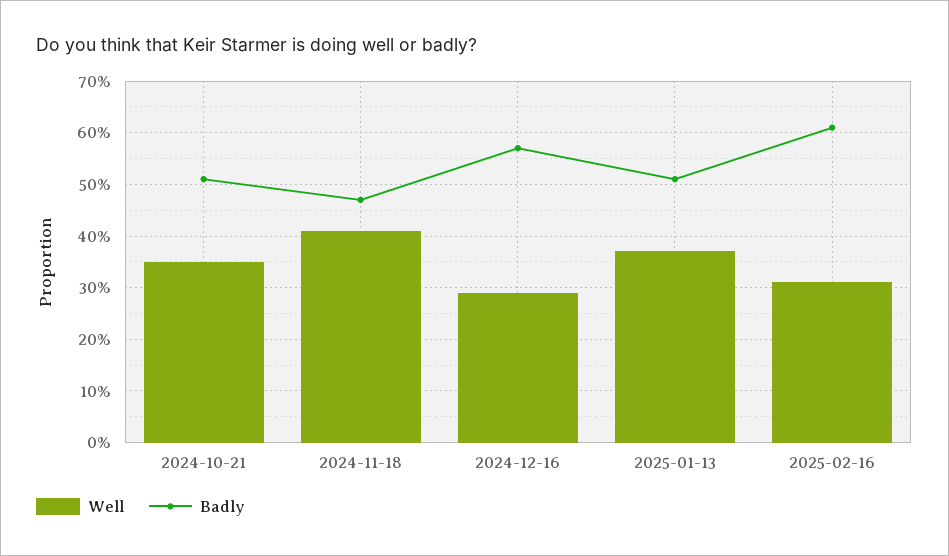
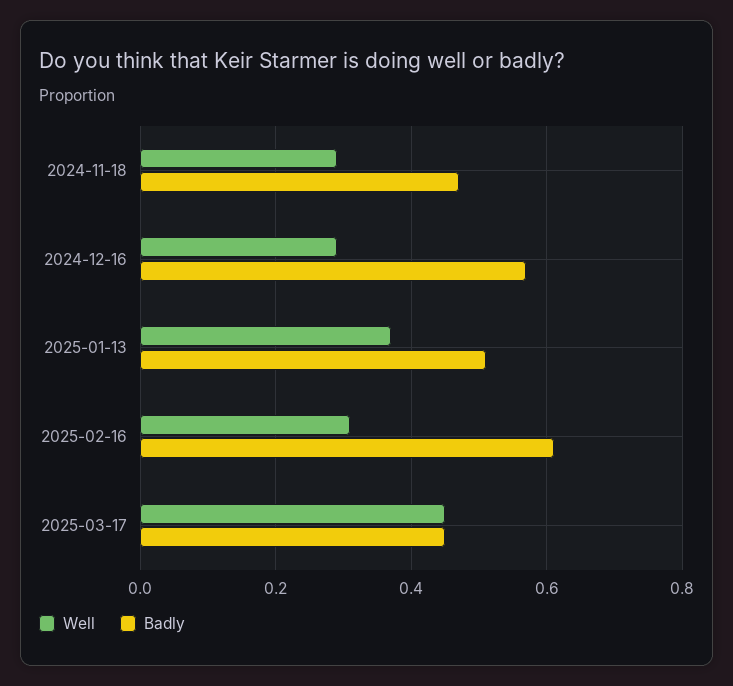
Well, 2024-10-21: 0.35 -> none
Badly, 2024-10-21: 0.5 -> none
Well, 2024-11-18: 0.4 -> 0.3
Well, 2025-03-17: none -> 0.45
Badly, 2025-03-17: none -> 0.45

